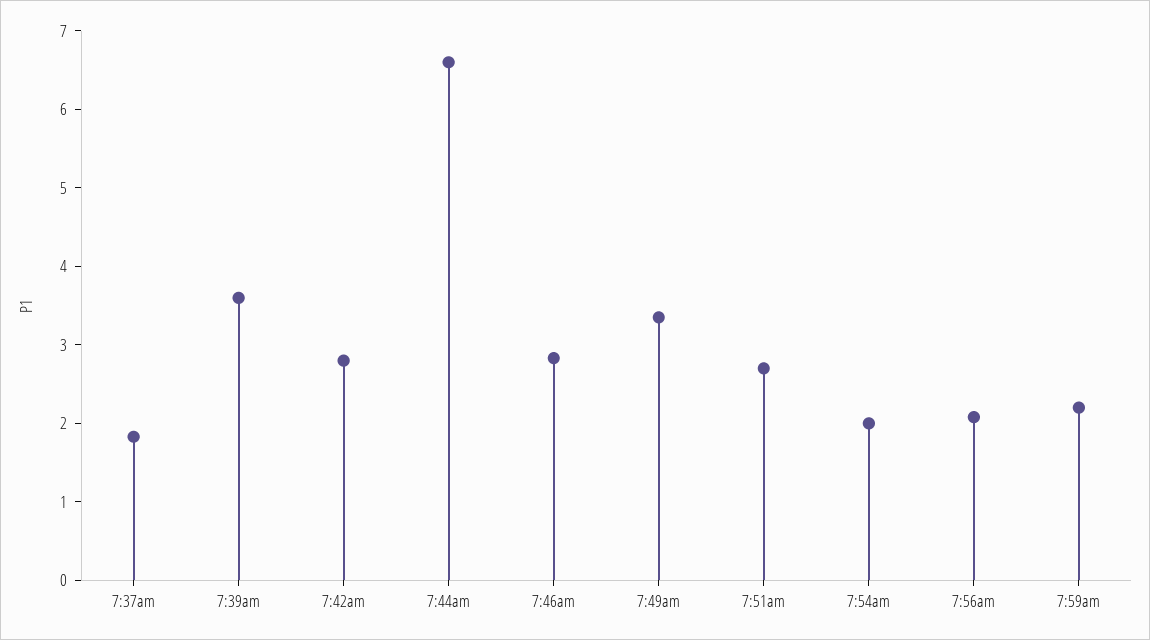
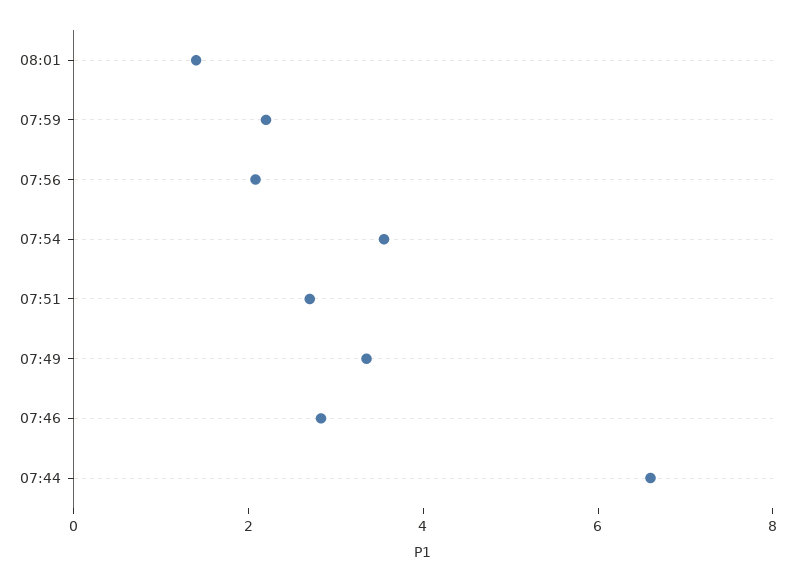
7:37am: 1.8 -> none
7:39am: 3.6 -> none
7:42am: 2.8 -> none
7:54am: 2 -> 3.5
08:01: none -> 1.5

